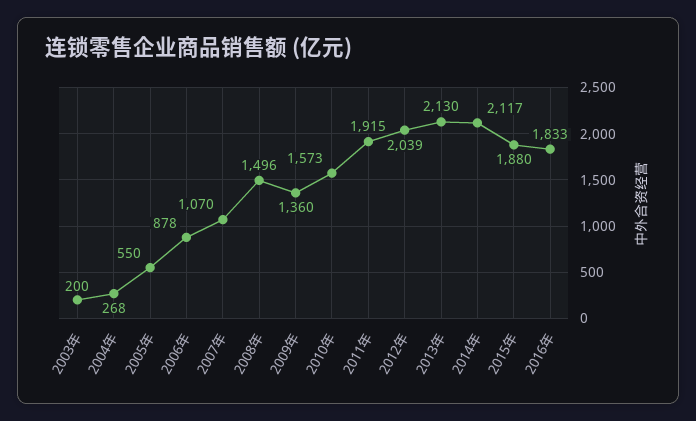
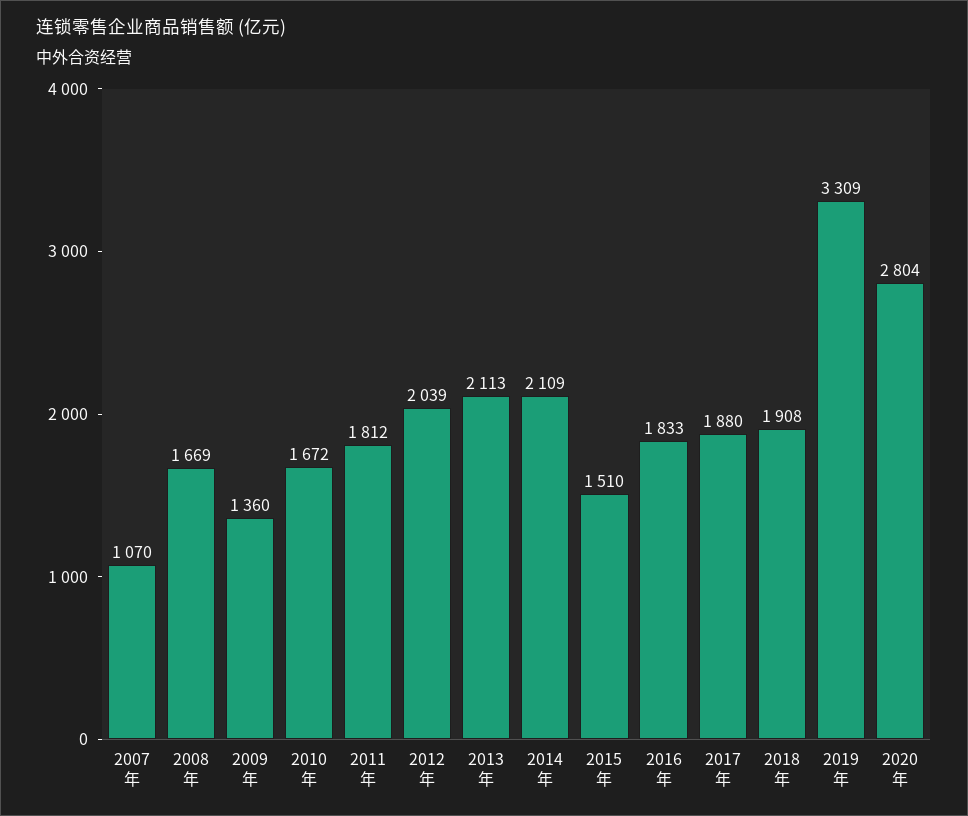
2003年: 200 -> none
2004年: 268 -> none
2005年: 550 -> none
2006年: 878 -> none
2008年: 1496 -> 1669
2010年: 1573 -> 1672
2011年: 1915 -> 1812
2013年: 2130 -> 2113
2014年: 2117 -> 2109
2015年: 1880 -> 1510
2017年: none -> 1880
2018年: none -> 1908
2019年: none -> 3309
2020年: none -> 2804

